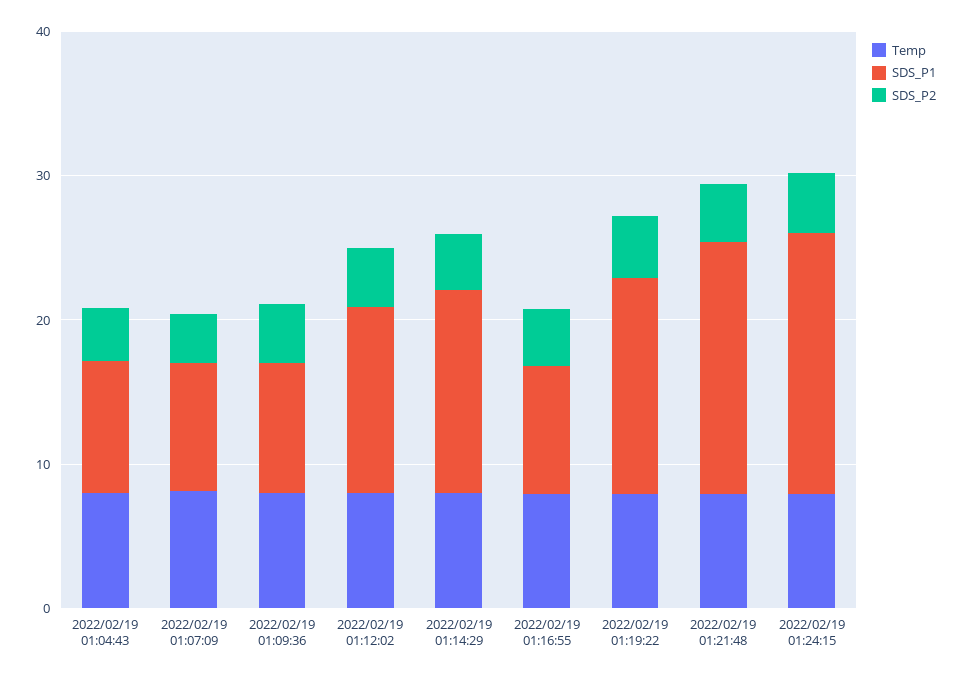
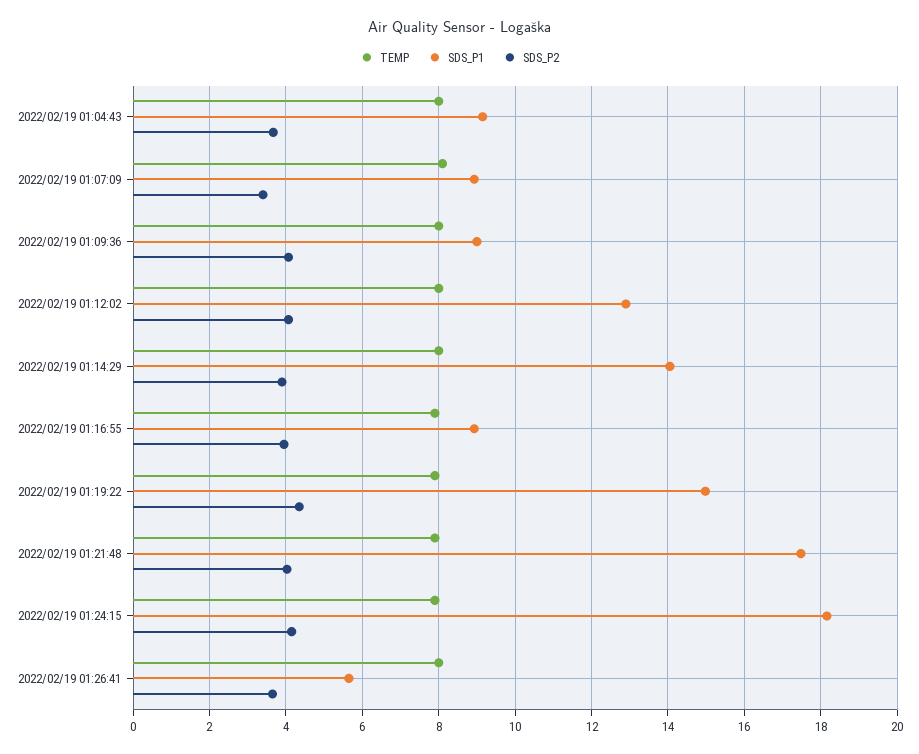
Temp, 2022/02/19 01:26:41: none -> 8
SDS_P1, 2022/02/19 01:26:41: none -> 5.6
SDS_P2, 2022/02/19 01:26:41: none -> 3.6

